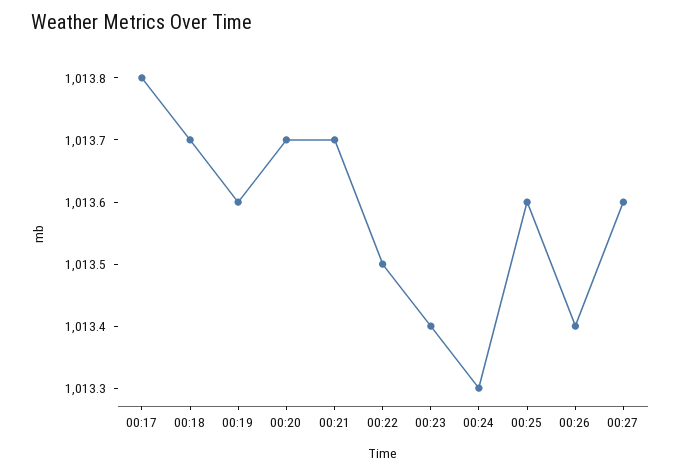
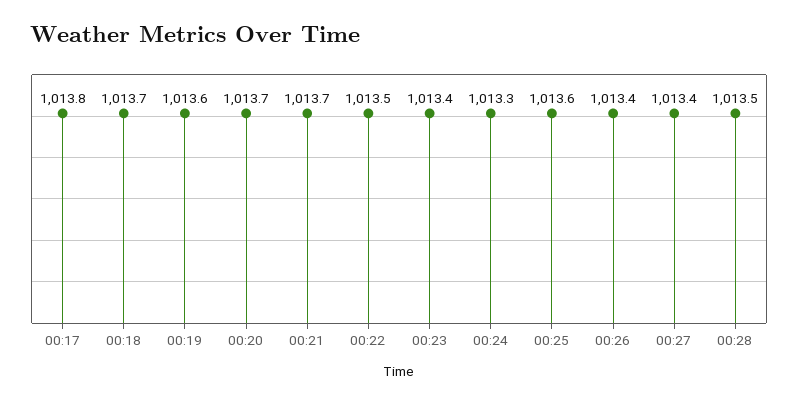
00:27: 1013.6 -> 1013.4
00:28: none -> 1013.5

